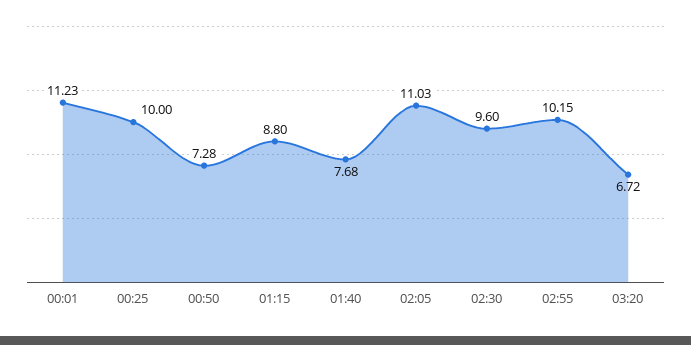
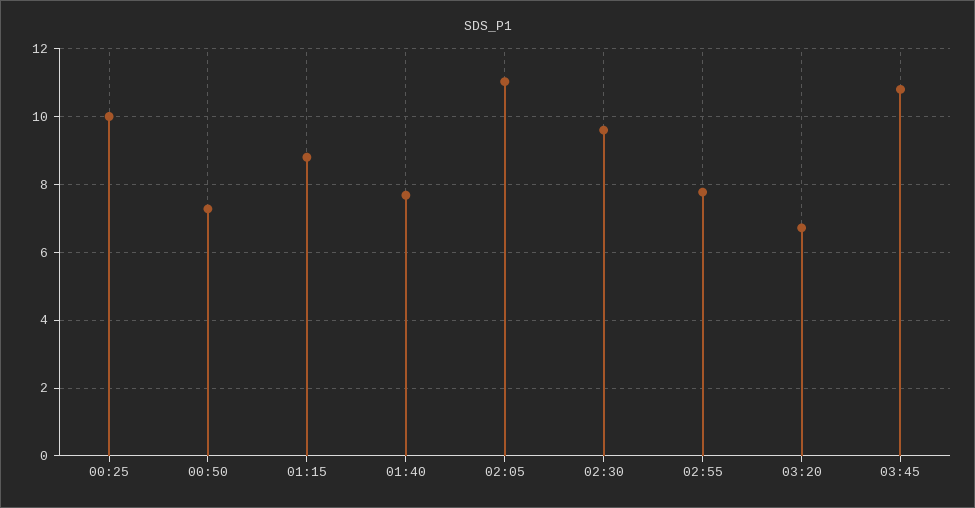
00:01: 11.23 -> none
02:55: 10.15 -> 7.8
03:45: none -> 10.8

